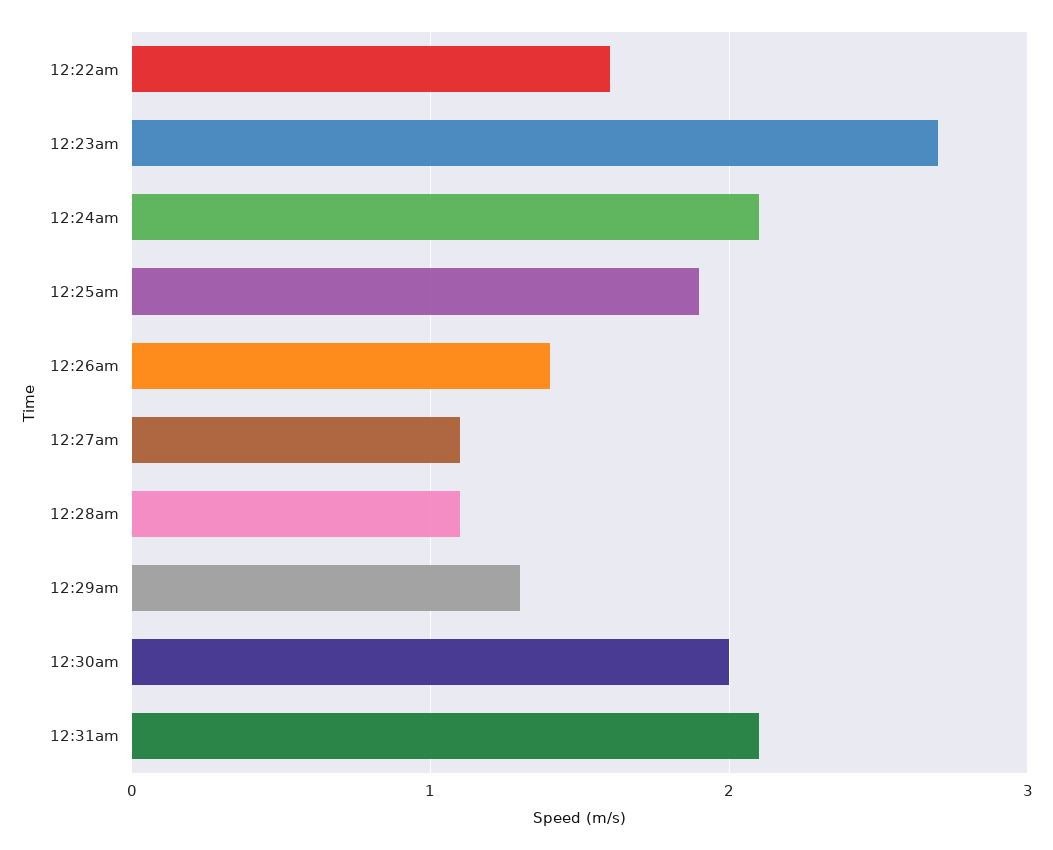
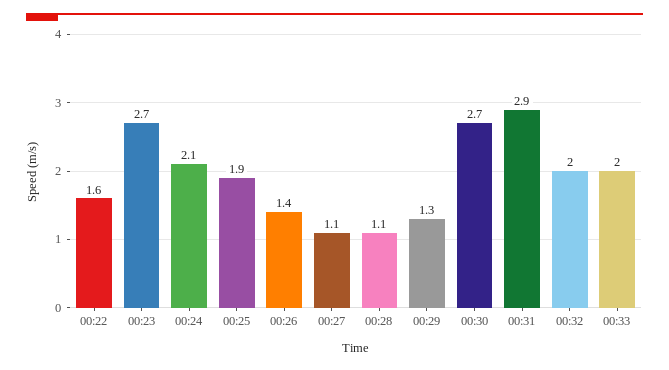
12:30am: 2 -> 2.7
12:31am: 2.1 -> 2.9
00:32: none -> 2
00:33: none -> 2

